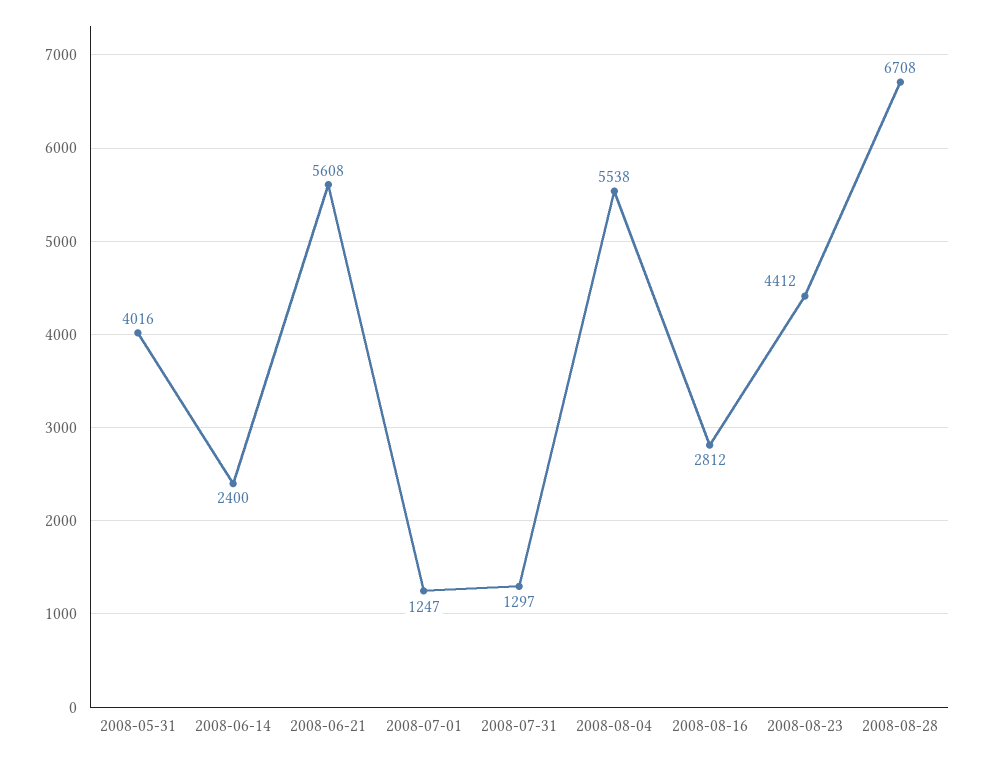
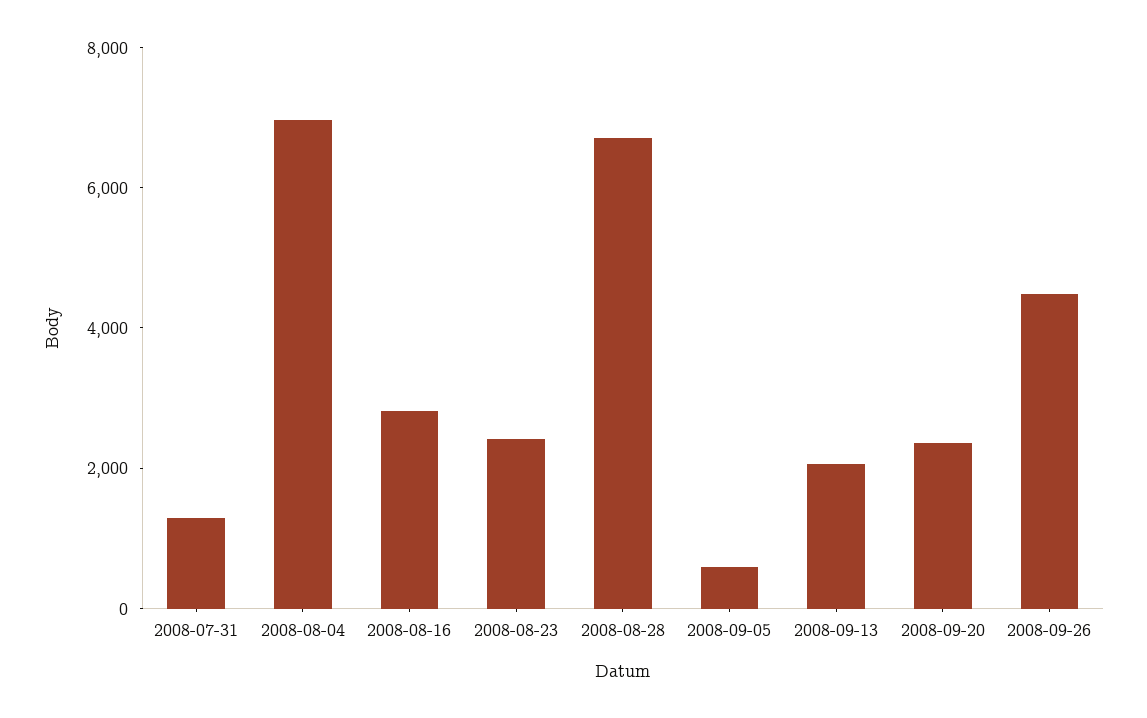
2008-05-31: 4016 -> none
2008-06-14: 2400 -> none
2008-06-21: 5608 -> none
2008-07-01: 1247 -> none
2008-08-04: 5538 -> 7000
2008-08-23: 4412 -> 2500
2008-09-05: none -> 500
2008-09-13: none -> 2000
2008-09-20: none -> 2500
2008-09-26: none -> 4500

